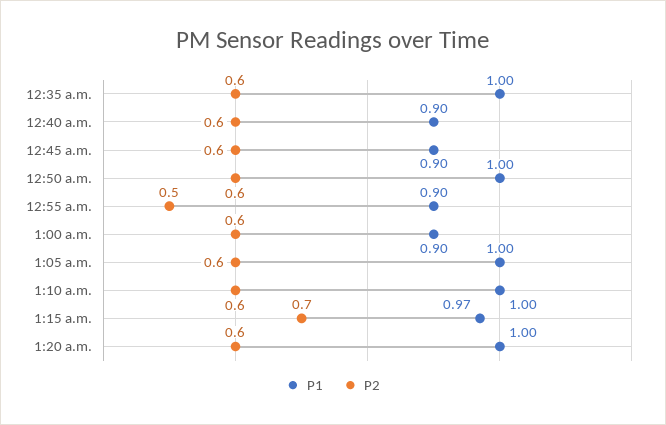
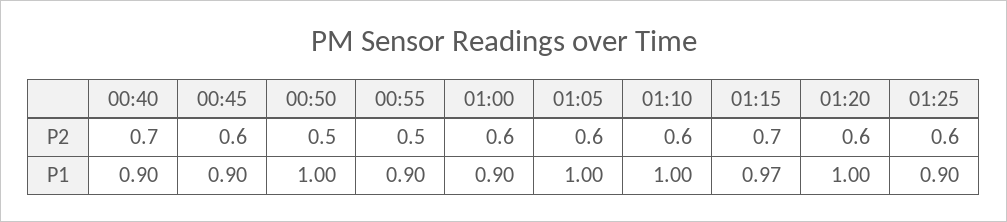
P1, 12:35 a.m.: 1 -> none
P2, 12:35 a.m.: 0.6 -> none
P2, 12:40 a.m.: 0.6 -> 0.7
P2, 12:50 a.m.: 0.6 -> 0.5
P2, 01:25: none -> 0.6
P1, 01:25: none -> 0.9

